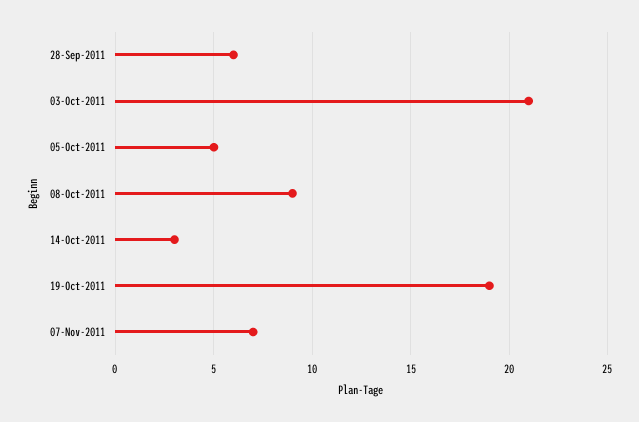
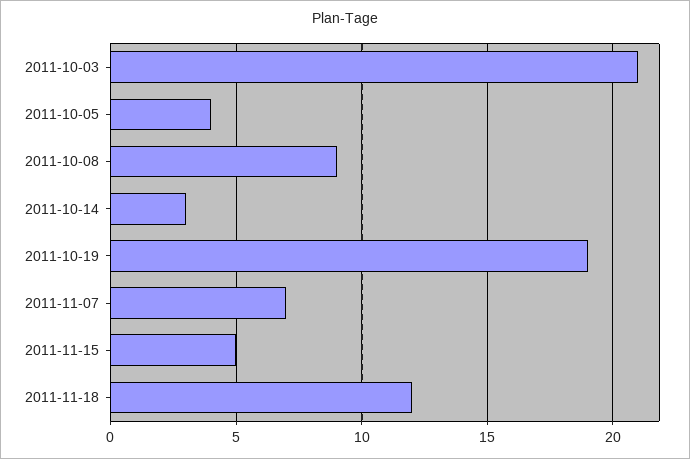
28-Sep-2011: 6 -> none
05-Oct-2011: 5 -> 4
2011-11-15: none -> 5
2011-11-18: none -> 12

